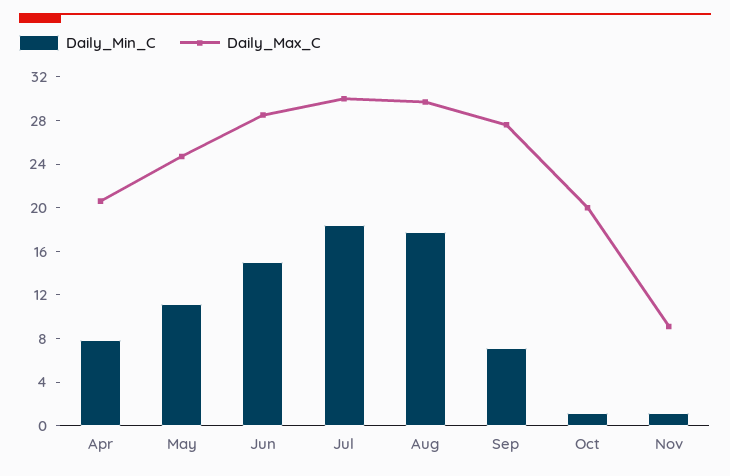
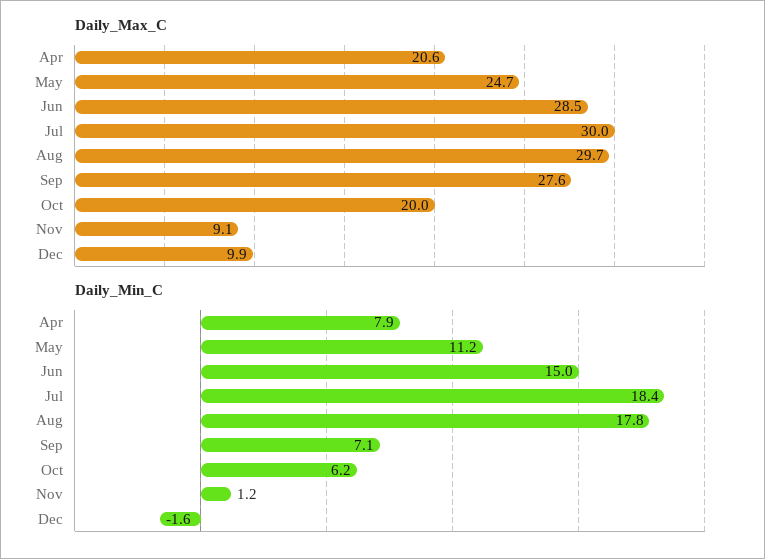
Daily_Min_C, Oct: 1 -> 6.2
Daily_Max_C, Dec: none -> 9.9
Daily_Min_C, Dec: none -> -1.6

